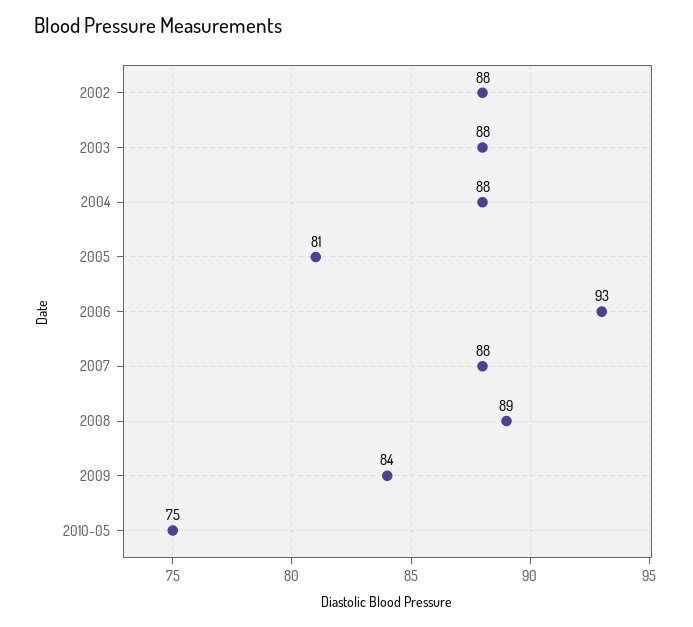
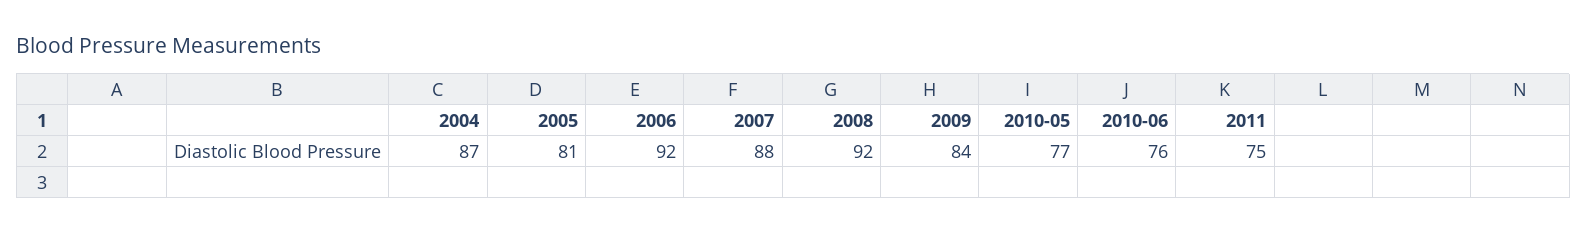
2002: 88 -> none
2003: 88 -> none
2004: 88 -> 87
2006: 93 -> 92
2008: 89 -> 92
2010-05: 75 -> 77
2010-06: none -> 76
2011: none -> 75

